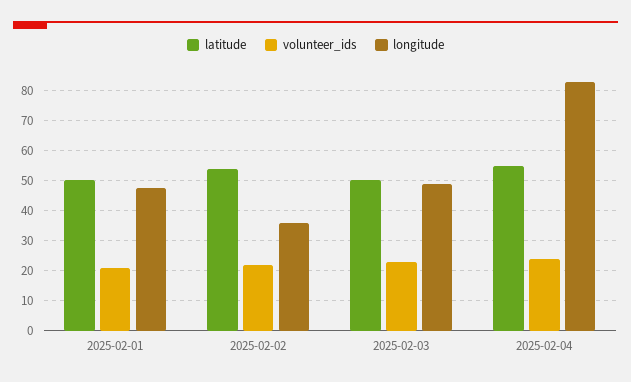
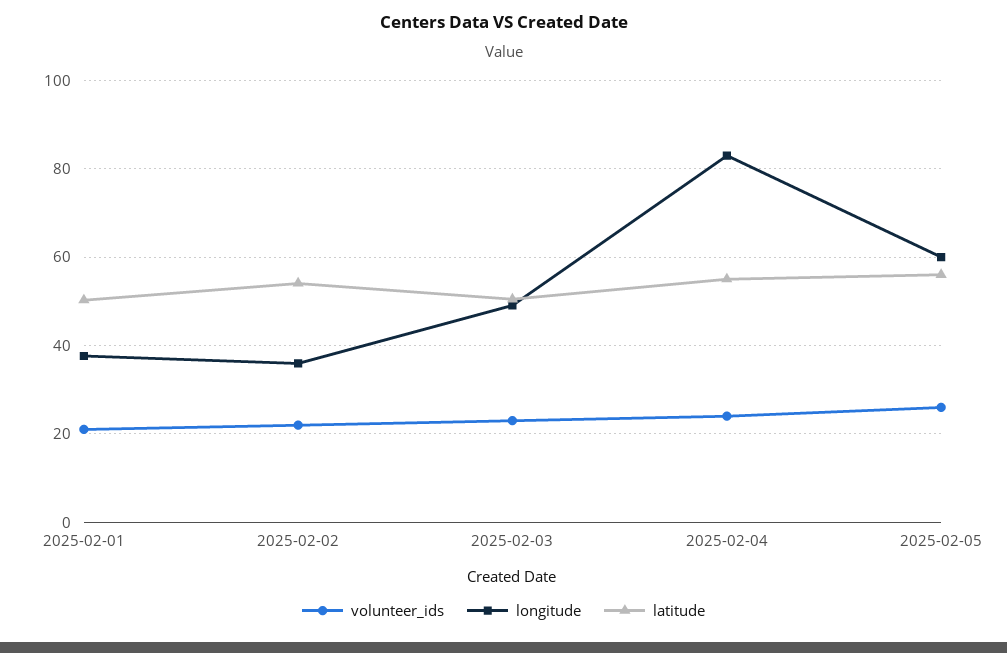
longitude, 2025-02-01: 48 -> 38
volunteer_ids, 2025-02-05: none -> 26
longitude, 2025-02-05: none -> 60
latitude, 2025-02-05: none -> 56

